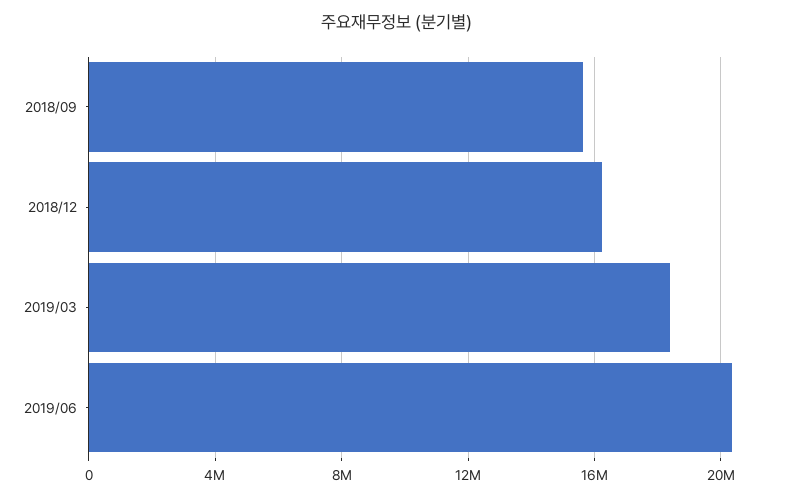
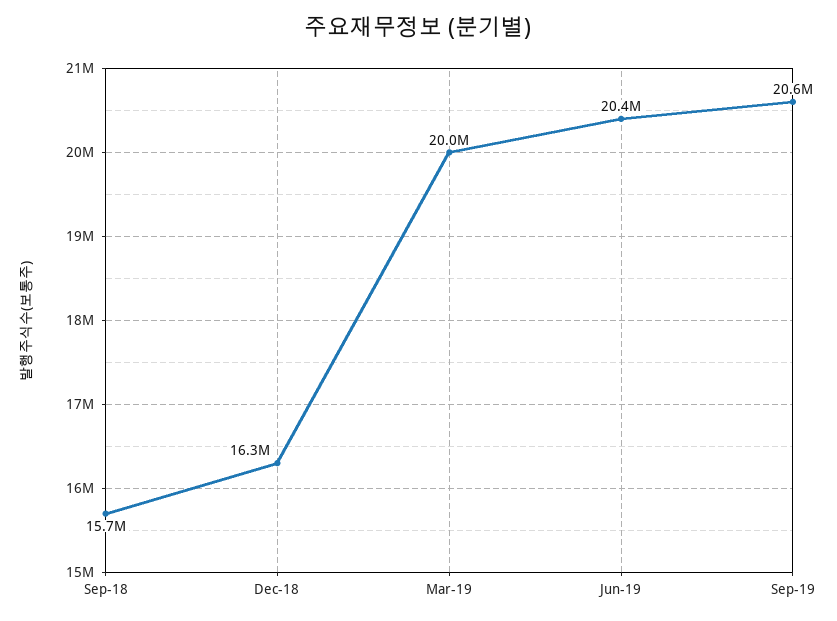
2019/03: 18500000 -> 20000000
Sep-19: none -> 20600000

